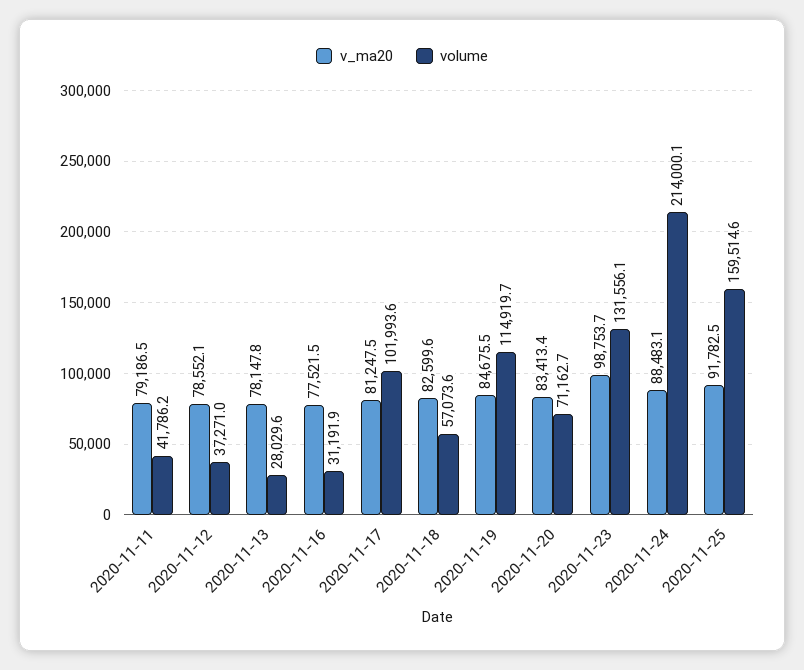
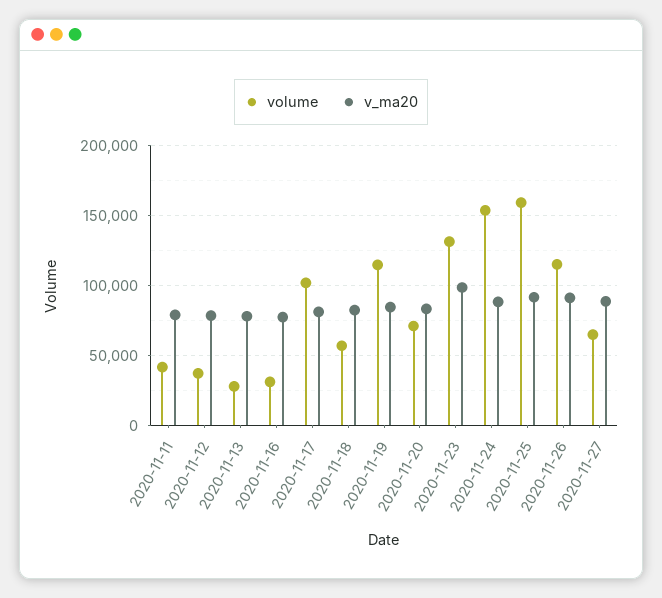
volume, 2020-11-24: 214000.1 -> 155000
volume, 2020-11-26: none -> 115000
v_ma20, 2020-11-26: none -> 90000
volume, 2020-11-27: none -> 65000
v_ma20, 2020-11-27: none -> 90000

